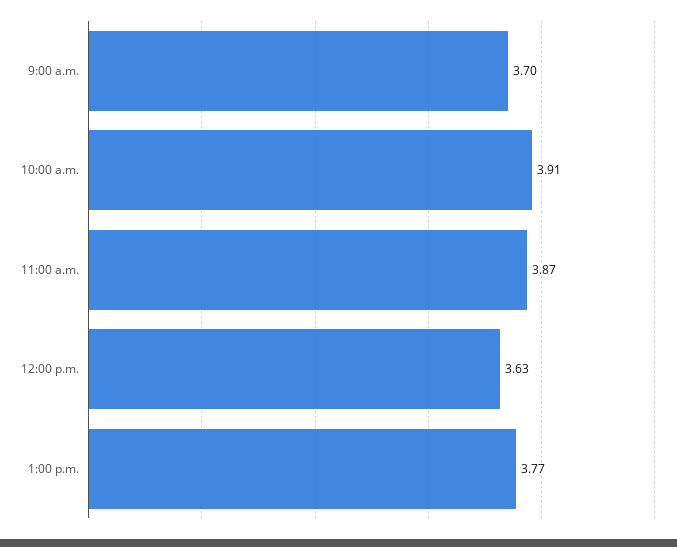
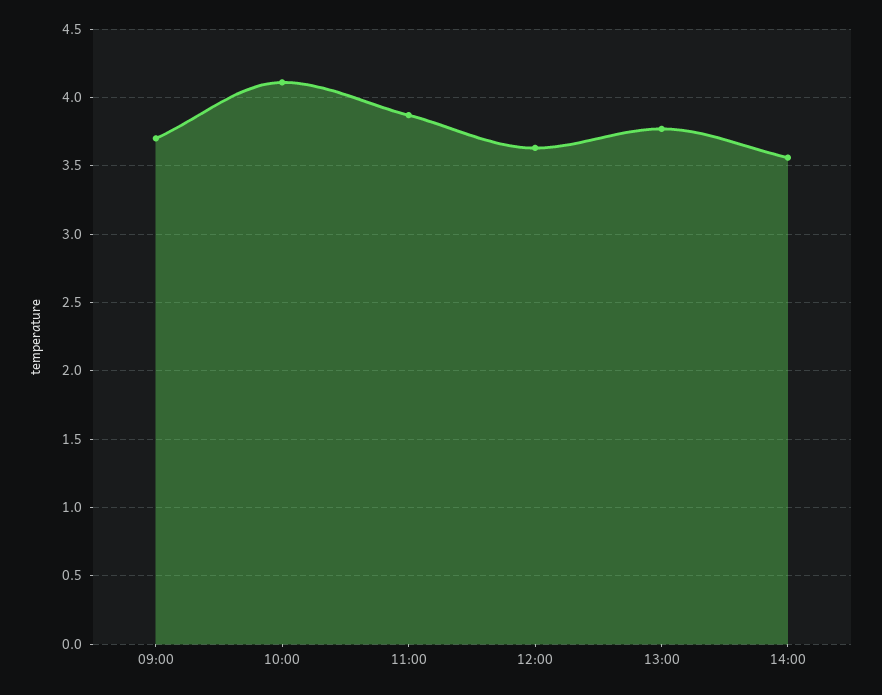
10:00 a.m.: 3.91 -> 4.1
14:00: none -> 3.55

